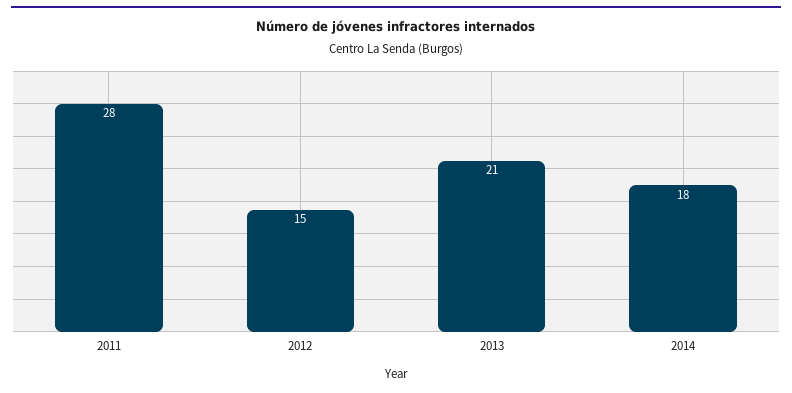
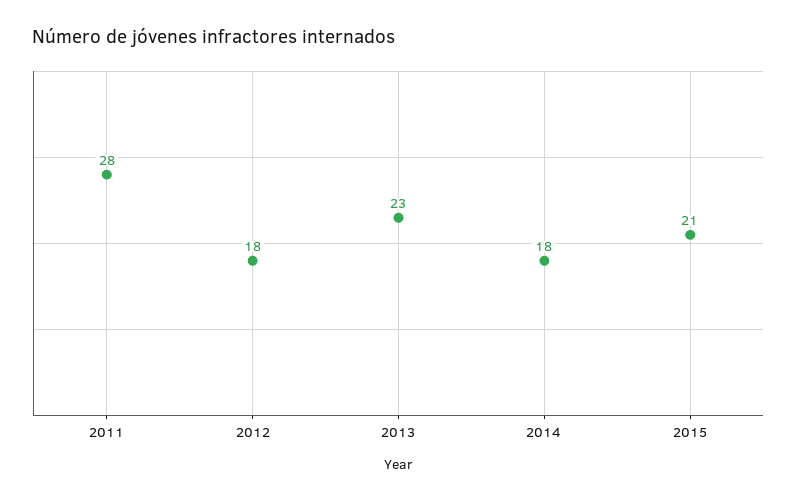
2012: 15 -> 18
2013: 21 -> 23
2015: none -> 21

